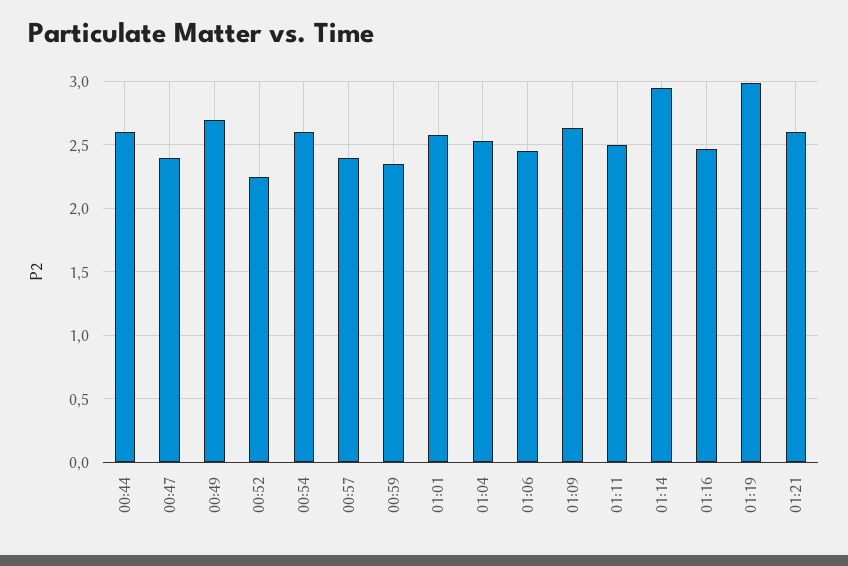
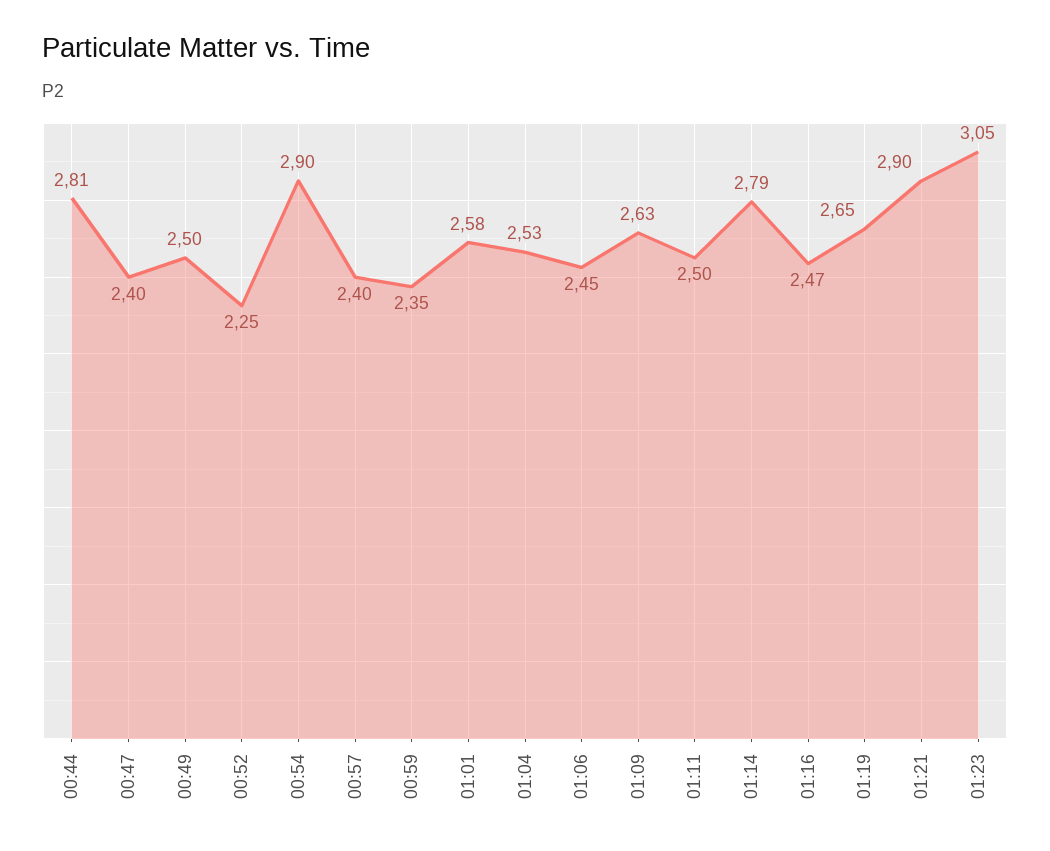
00:44: 2.6 -> 2.81
00:49: 2.7 -> 2.5
00:54: 2.6 -> 2.9
01:14: 2.95 -> 2.79
01:19: 3 -> 2.65
01:21: 2.6 -> 2.9
01:23: none -> 3.05

